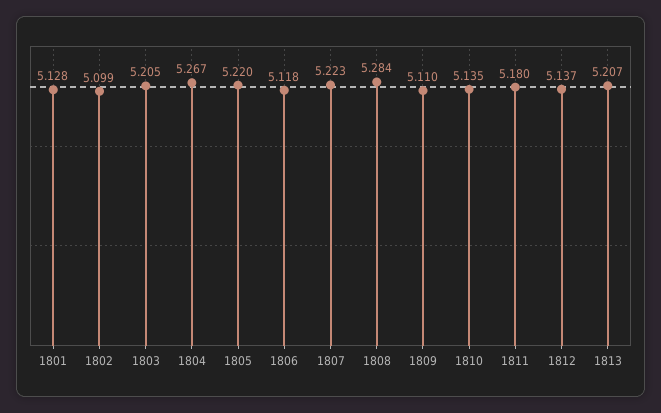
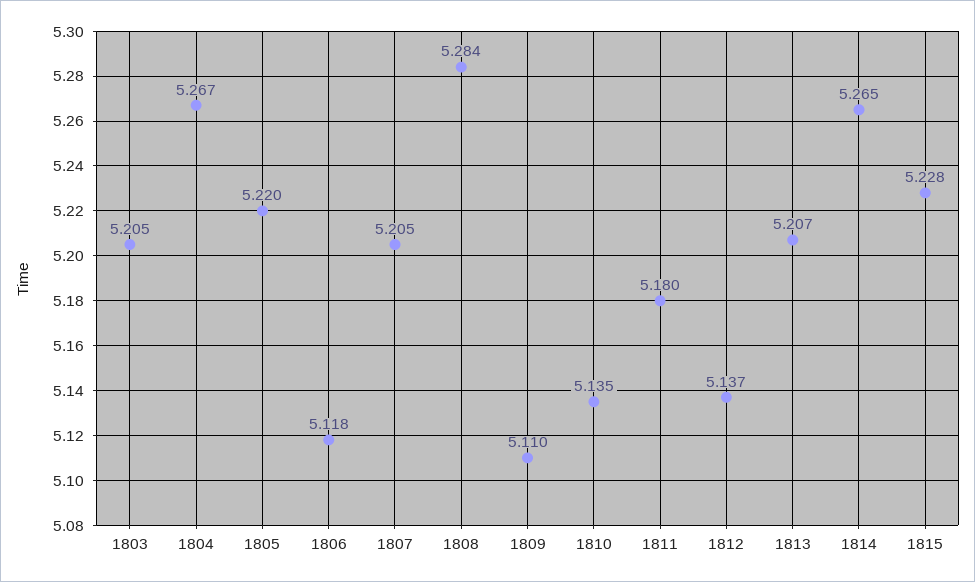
1801: 5.128 -> none
1802: 5.099 -> none
1807: 5.223 -> 5.205
1814: none -> 5.265
1815: none -> 5.228

